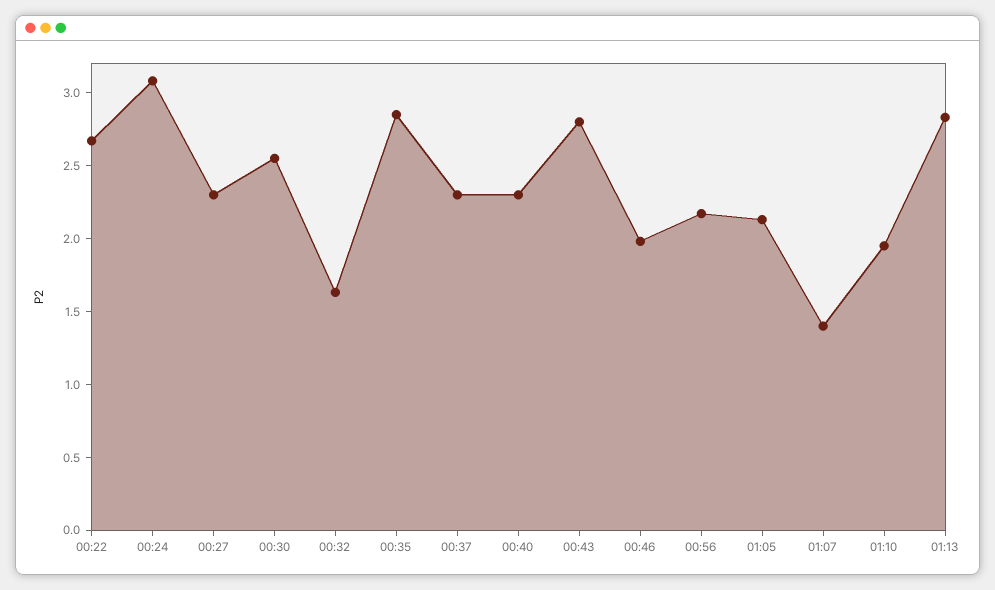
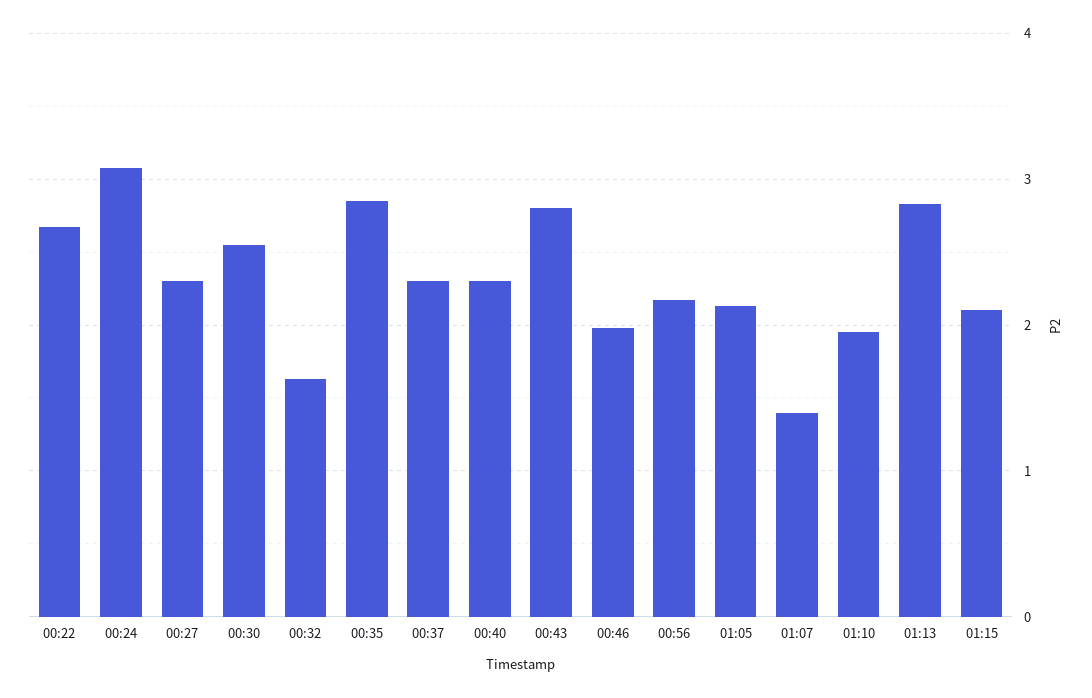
01:15: none -> 2.1

